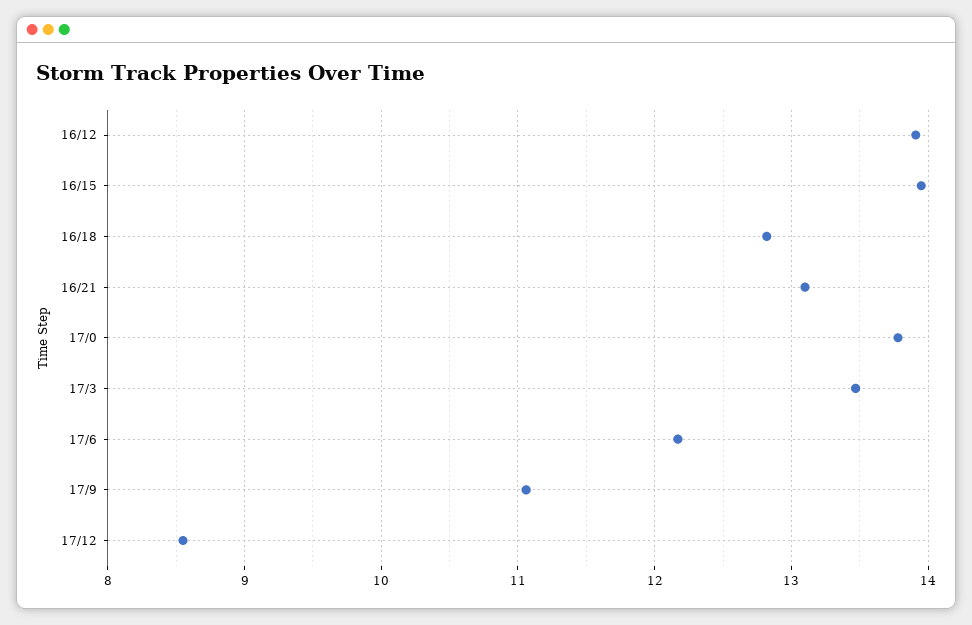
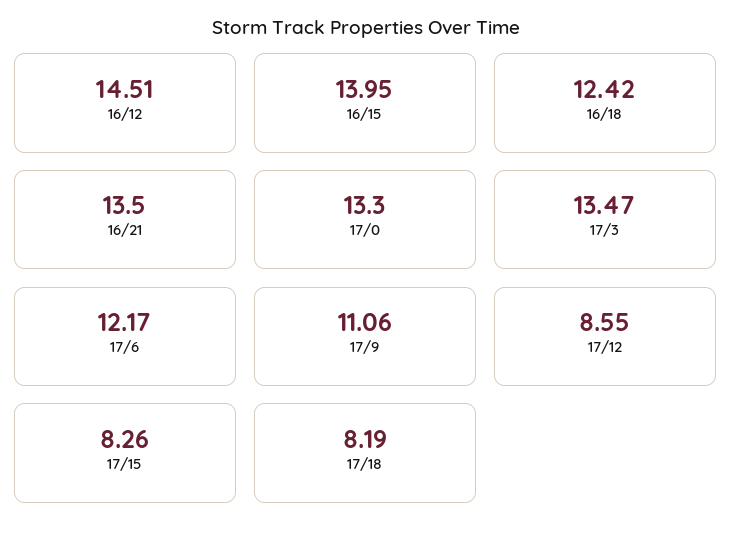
16/12: 13.9 -> 14.51
16/18: 12.8 -> 12.42
16/21: 13.1 -> 13.5
17/0: 13.8 -> 13.3
17/15: none -> 8.26
17/18: none -> 8.19

